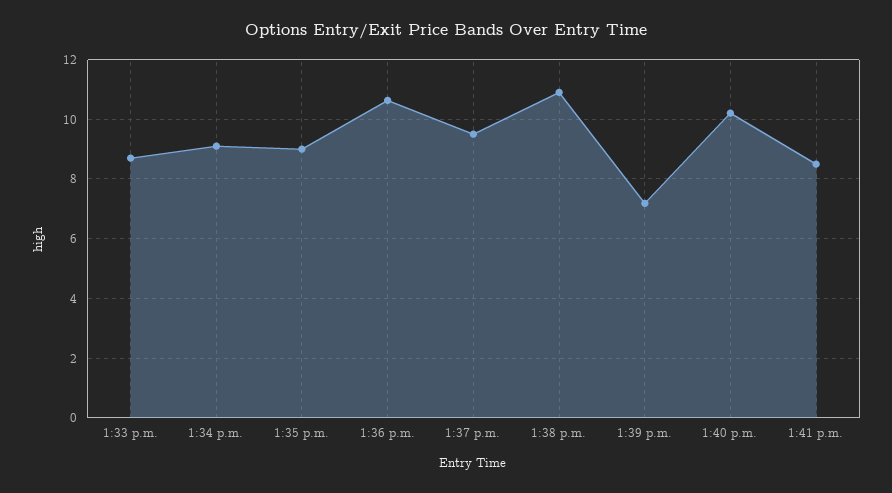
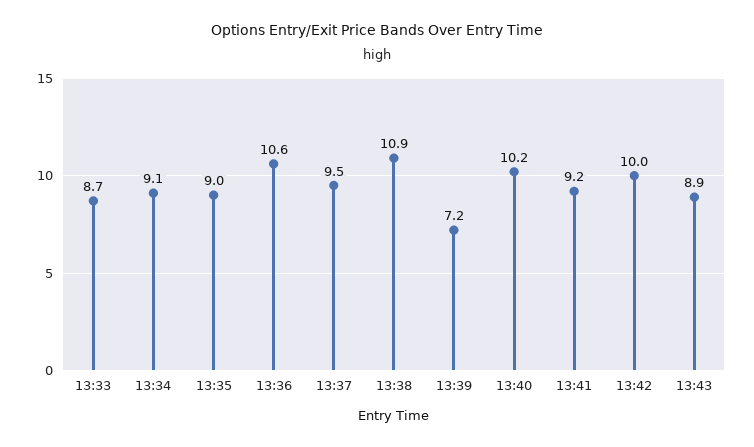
1:41 p.m.: 8.5 -> 9.2
13:42: none -> 10
13:43: none -> 8.9

